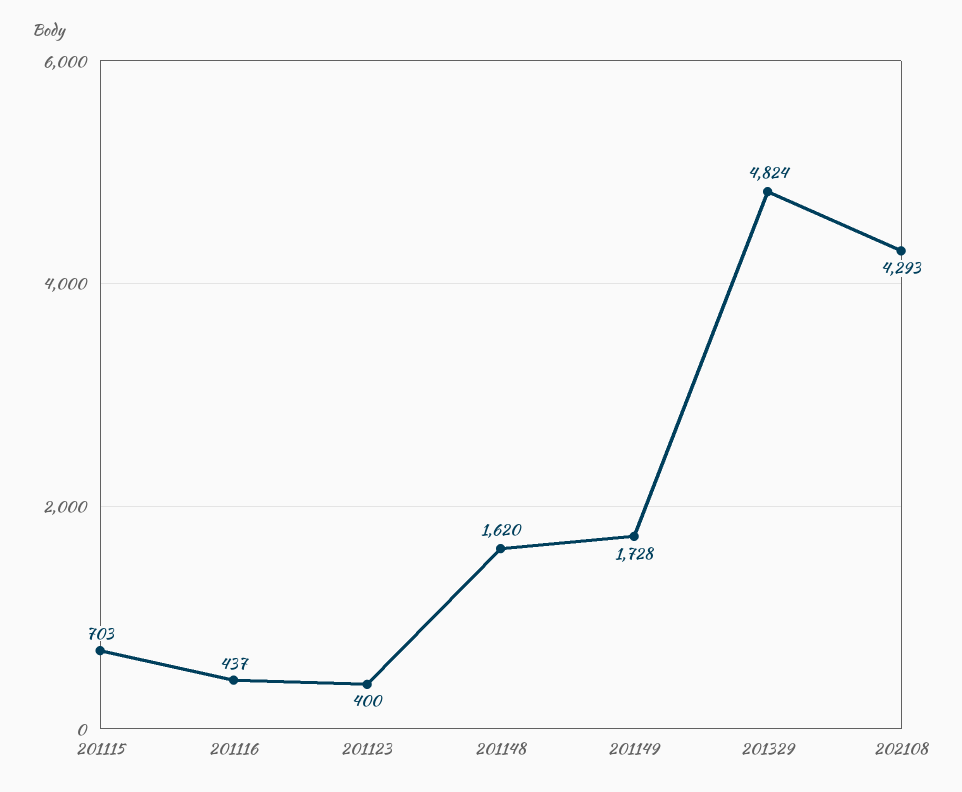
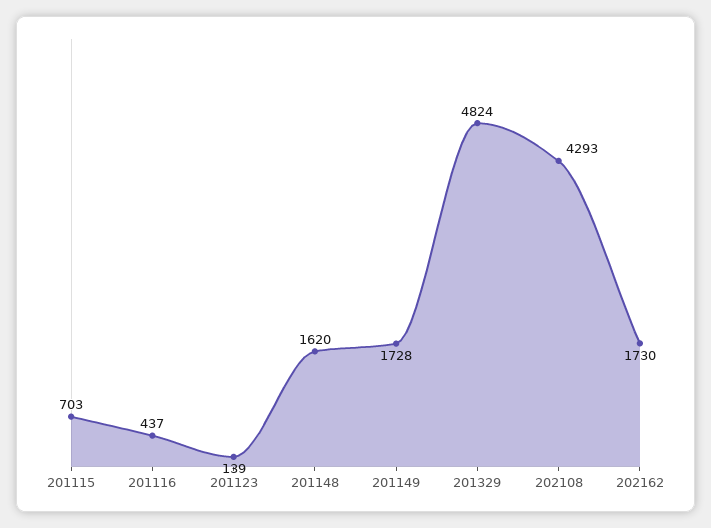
201123: 400 -> 139
202162: none -> 1730

